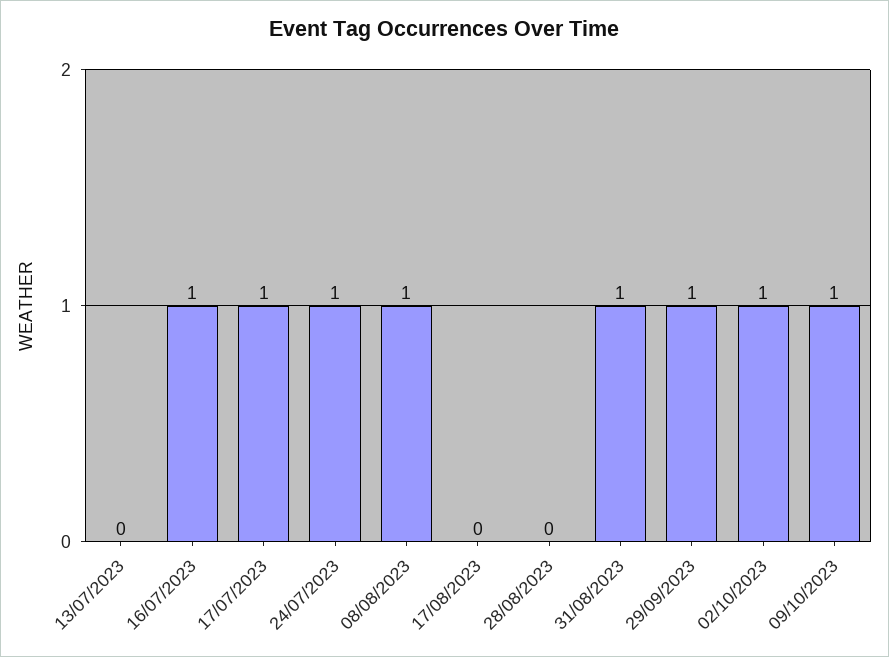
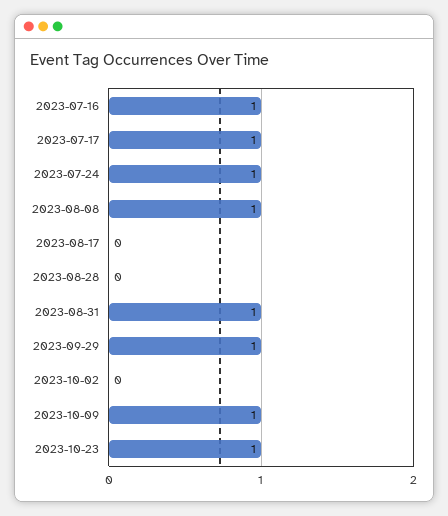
13/07/2023: 0 -> none
02/10/2023: 1 -> 0
2023-10-23: none -> 1

